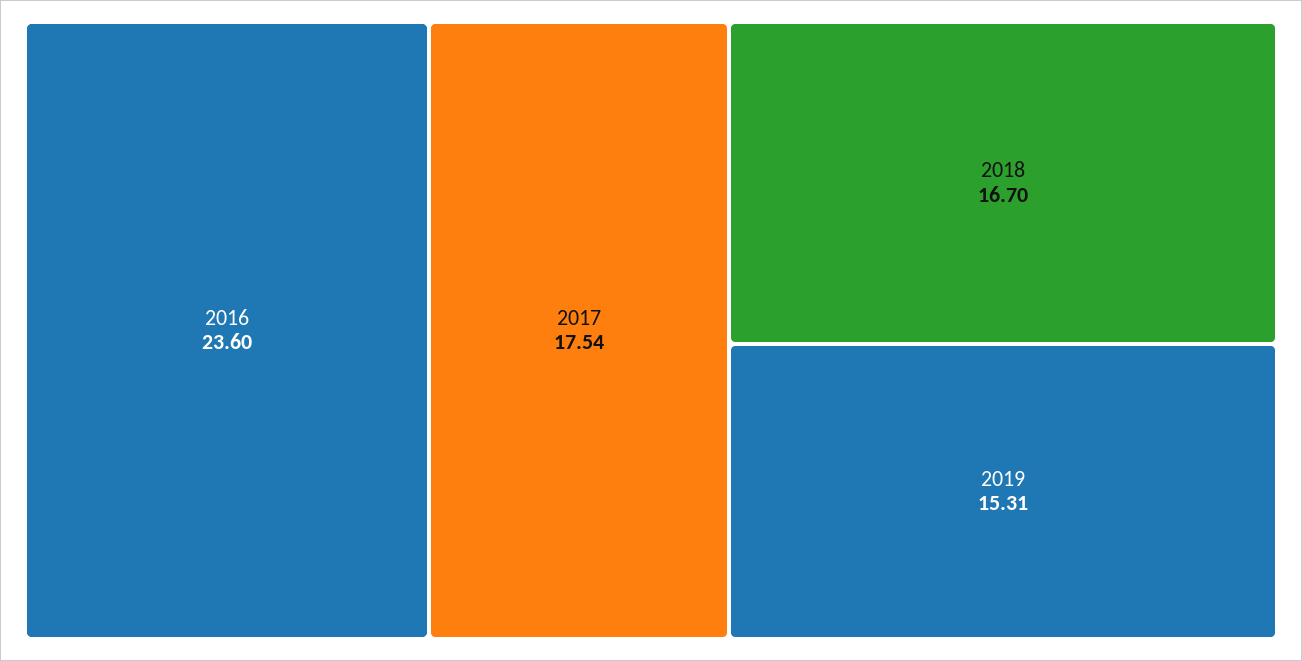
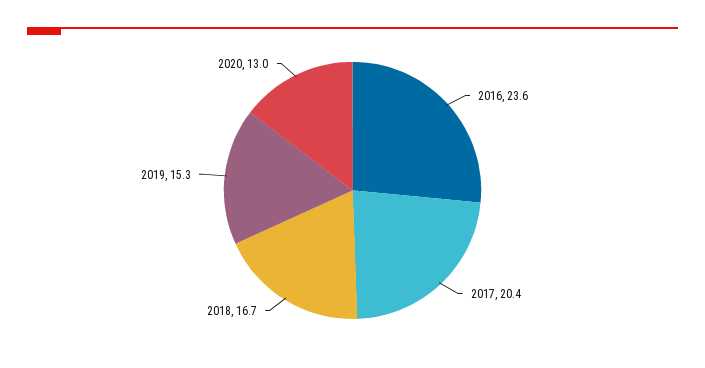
2017: 17.54 -> 20.4
2020: none -> 13

